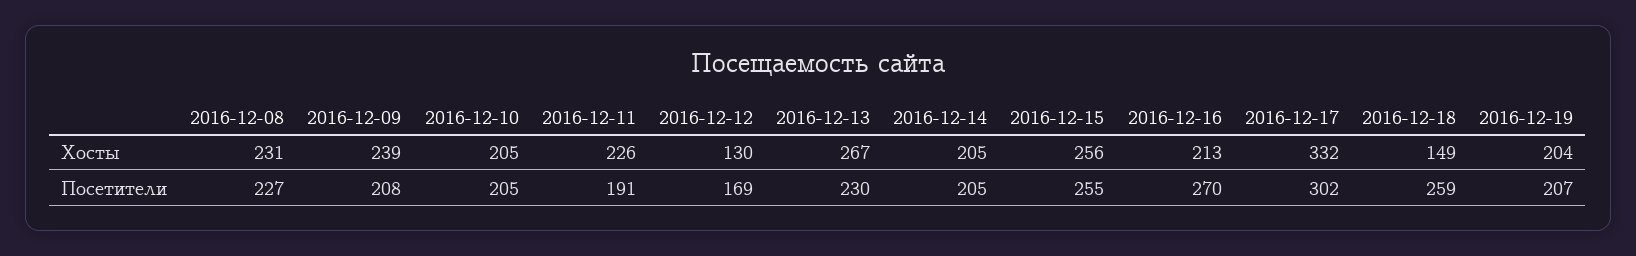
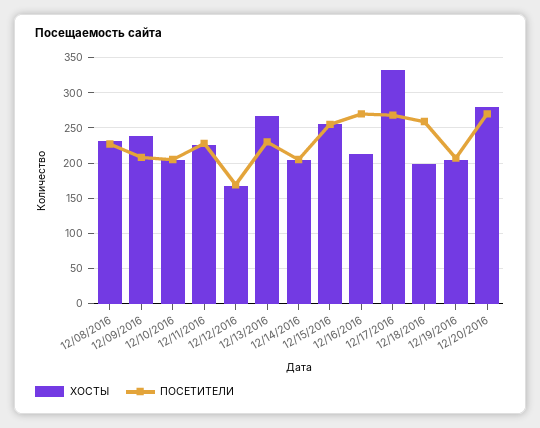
Хосты, 2016-12-12: 130 -> 170
Хосты, 2016-12-18: 149 -> 200
Посетители, 2016-12-11: 191 -> 230
Посетители, 2016-12-17: 302 -> 270
Хосты, 12/20/2016: none -> 280
Посетители, 12/20/2016: none -> 270

